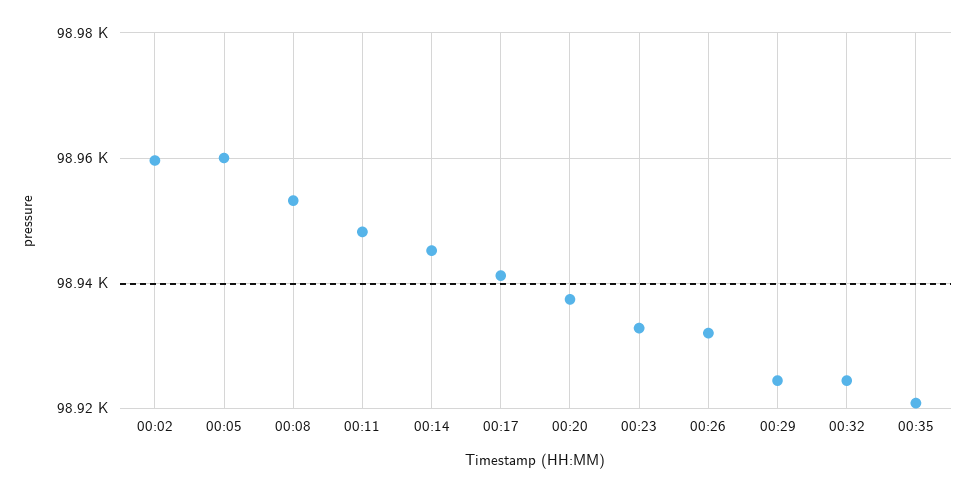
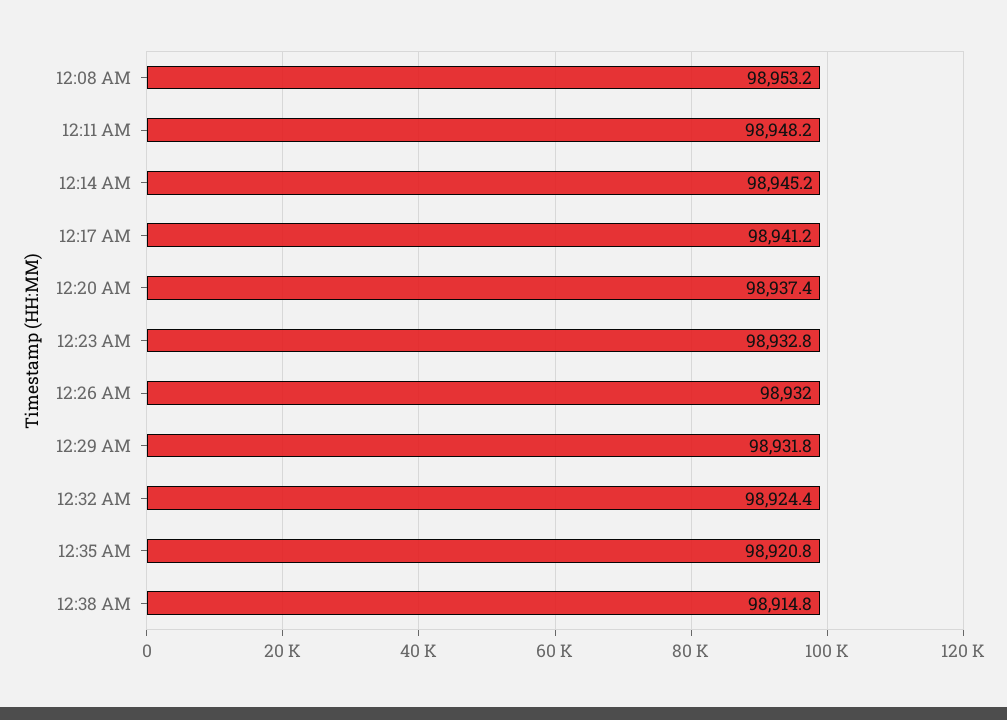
00:02: 98960 -> none
00:05: 98960 -> none
00:29: 98924 -> 98931.8
12:38 AM: none -> 98914.8

